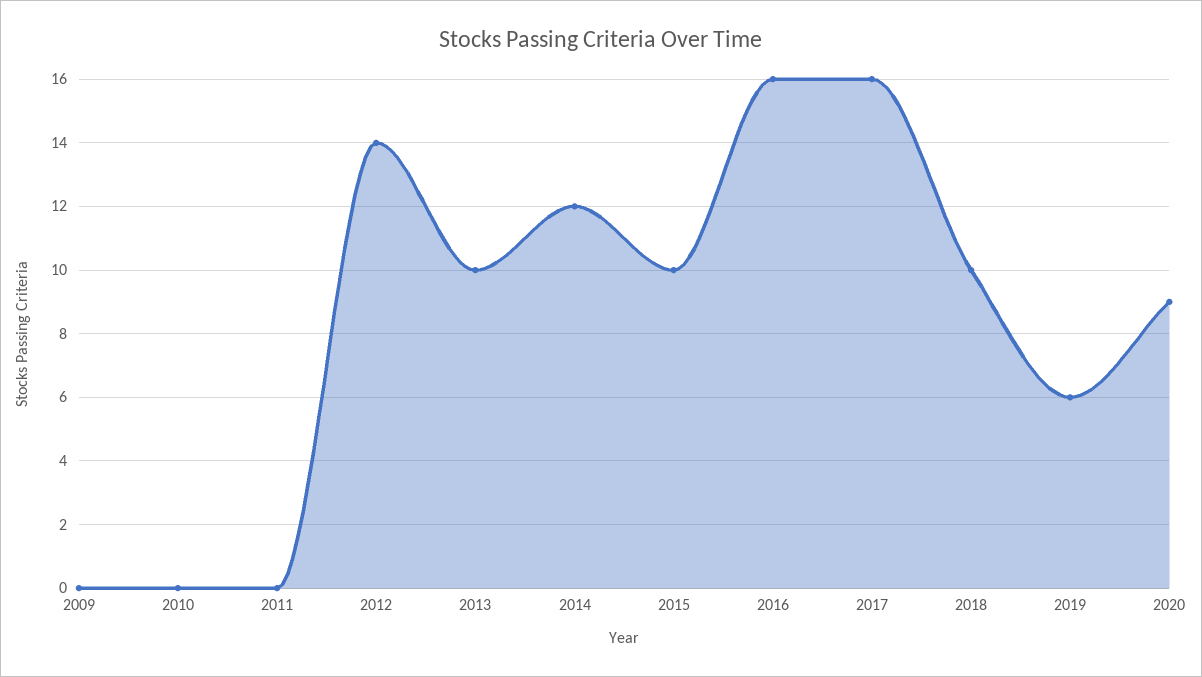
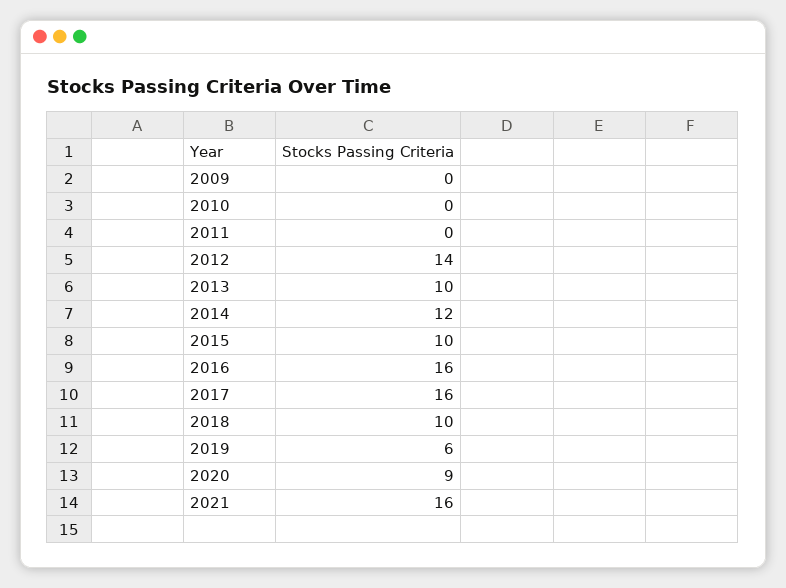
2021: none -> 16

